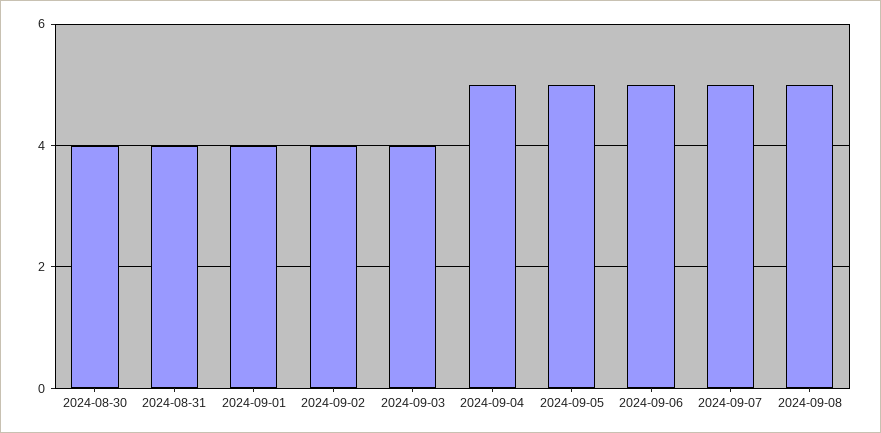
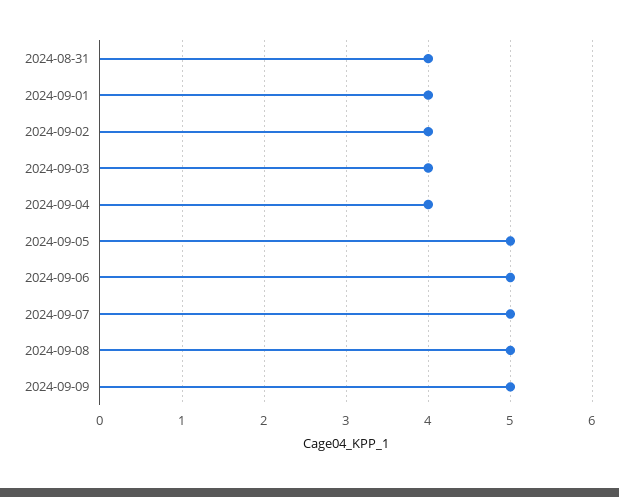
2024-08-30: 4 -> none
2024-09-04: 5 -> 4
2024-09-09: none -> 5

